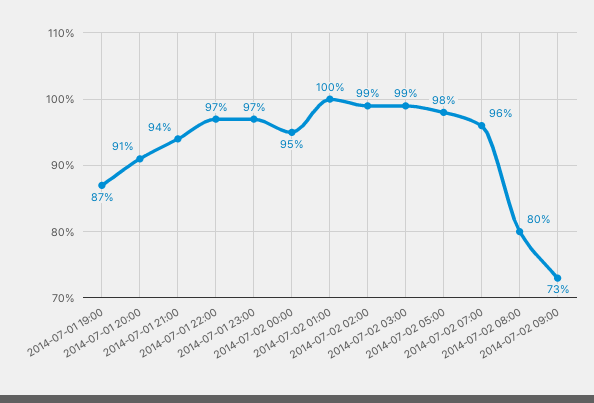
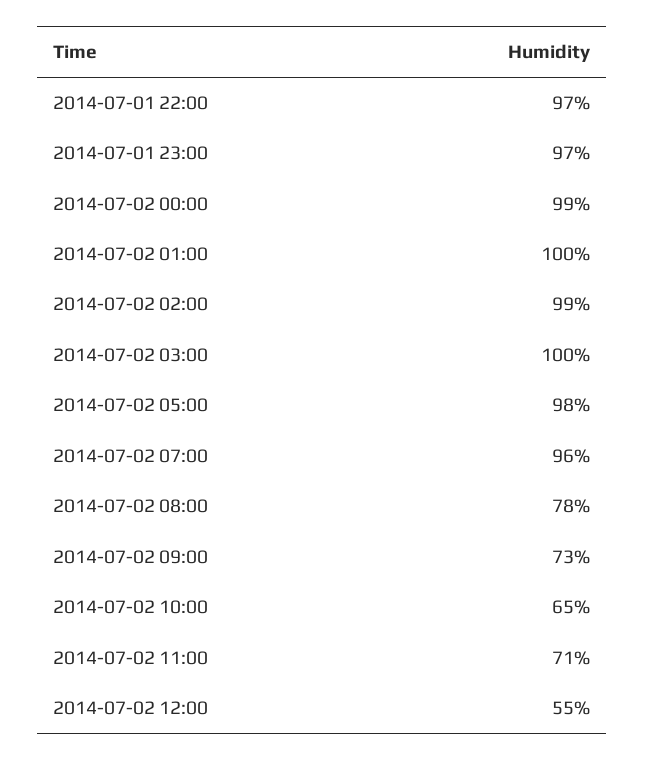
2014-07-01 19:00: 87 -> none
2014-07-01 20:00: 91 -> none
2014-07-01 21:00: 94 -> none
2014-07-02 00:00: 95 -> 99
2014-07-02 03:00: 99 -> 100
2014-07-02 08:00: 80 -> 78
2014-07-02 10:00: none -> 65
2014-07-02 11:00: none -> 71
2014-07-02 12:00: none -> 55

